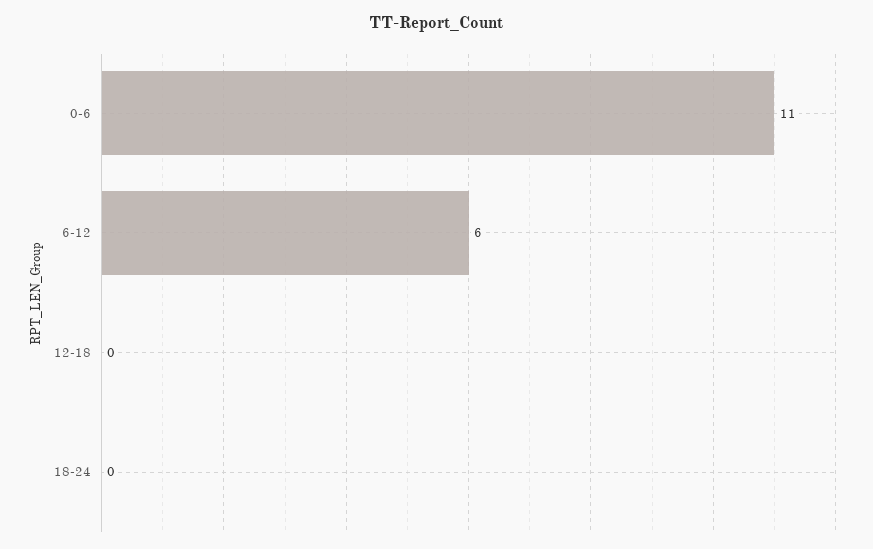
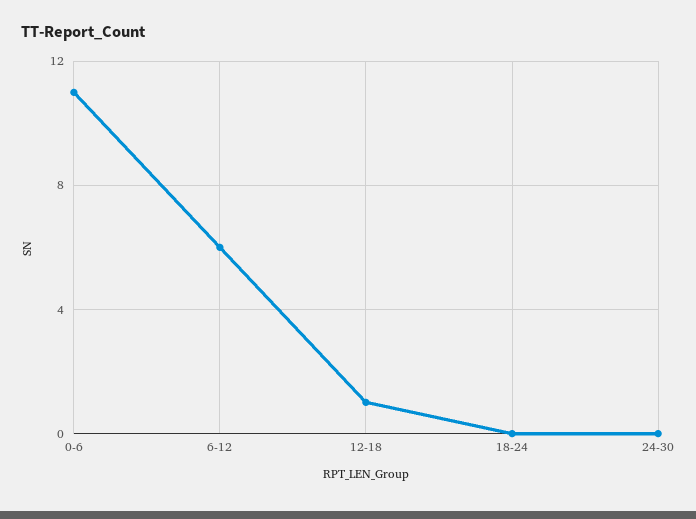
12-18: 0 -> 1
24-30: none -> 0

